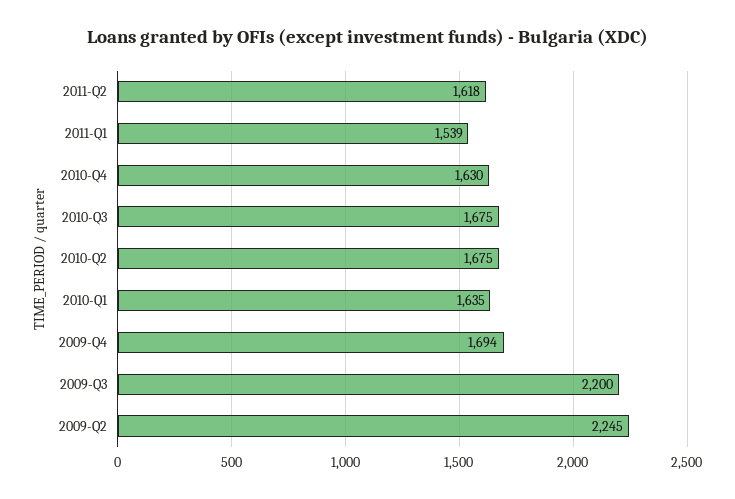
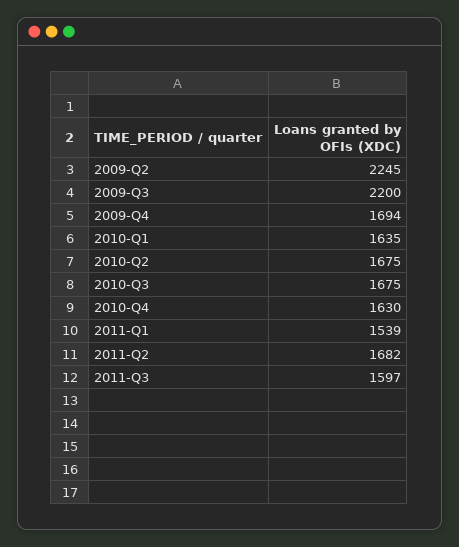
2011-Q2: 1618 -> 1682
2011-Q3: none -> 1597

